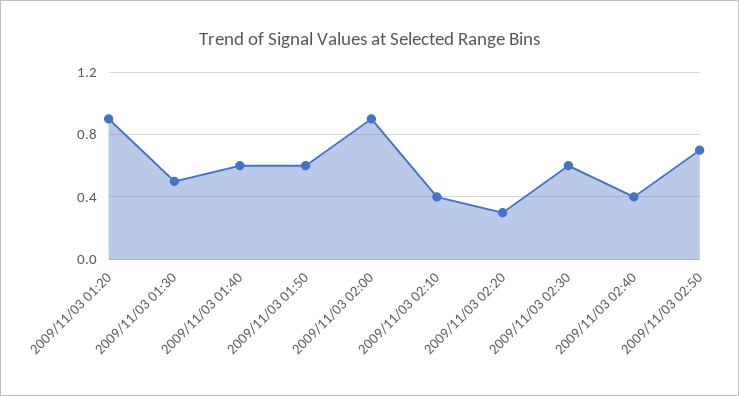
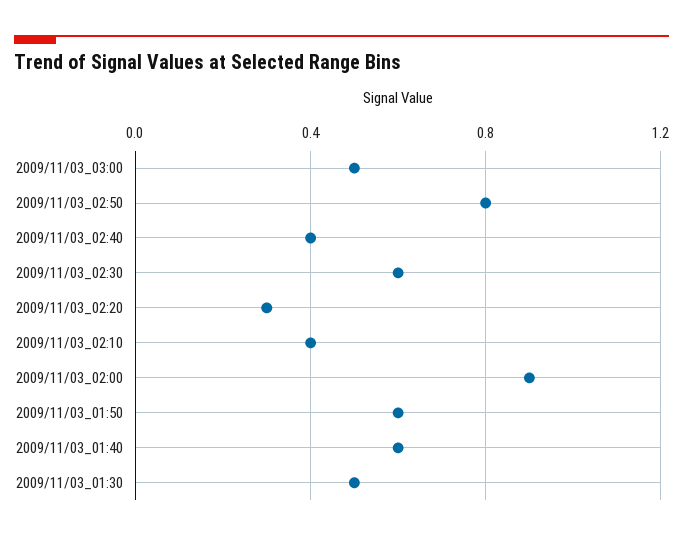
2009/11/03 01:20: 0.9 -> none
2009/11/03 02:50: 0.7 -> 0.8
2009/11/03_03:00: none -> 0.5

